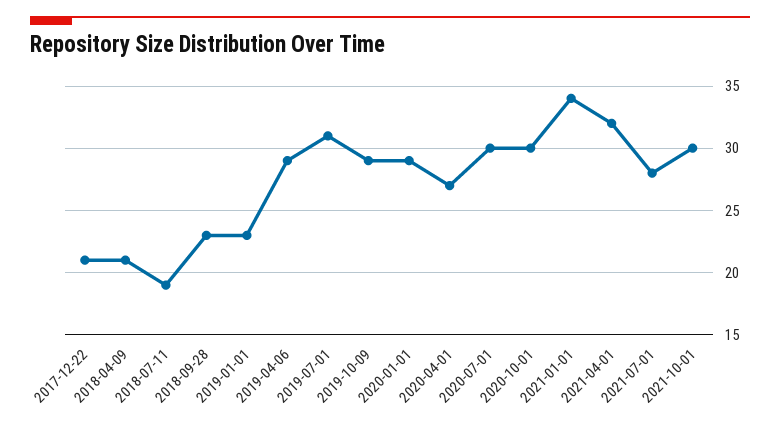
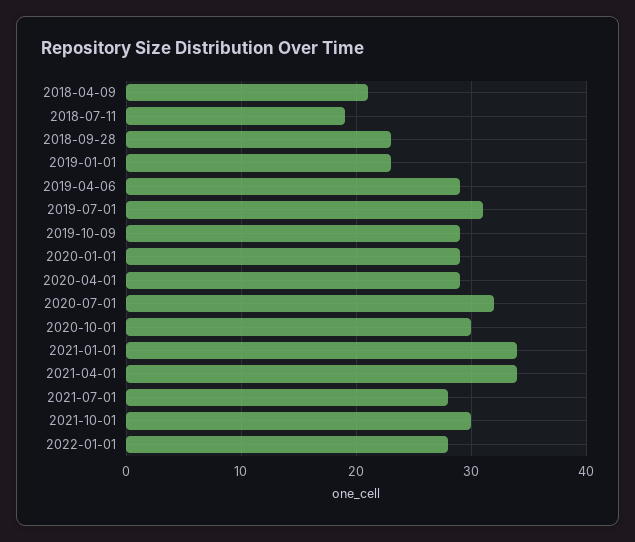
2017-12-22: 21 -> none
2020-04-01: 27 -> 29
2020-07-01: 30 -> 32
2021-04-01: 32 -> 34
2022-01-01: none -> 28

